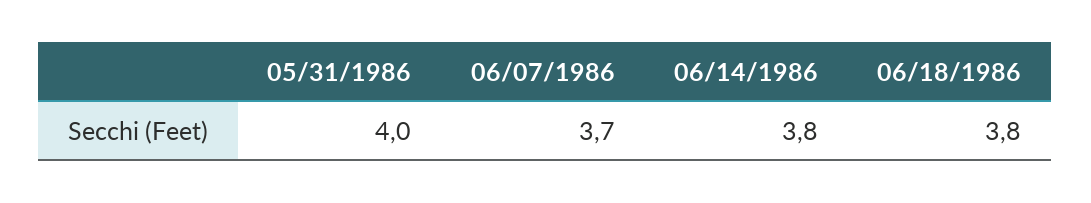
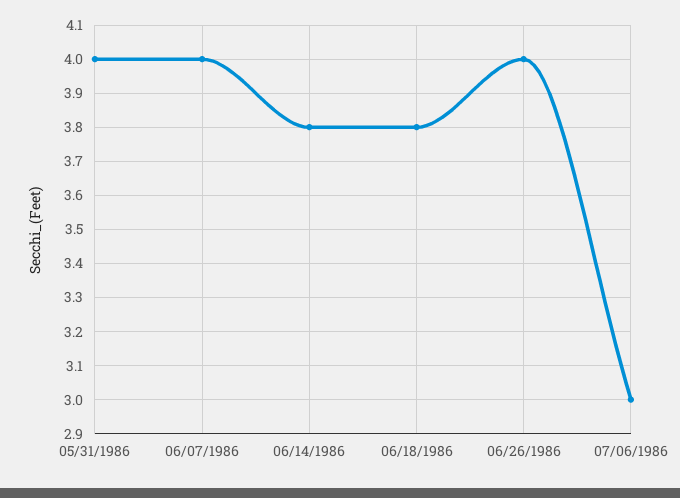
06/07/1986: 3.7 -> 4
06/26/1986: none -> 4
07/06/1986: none -> 3

